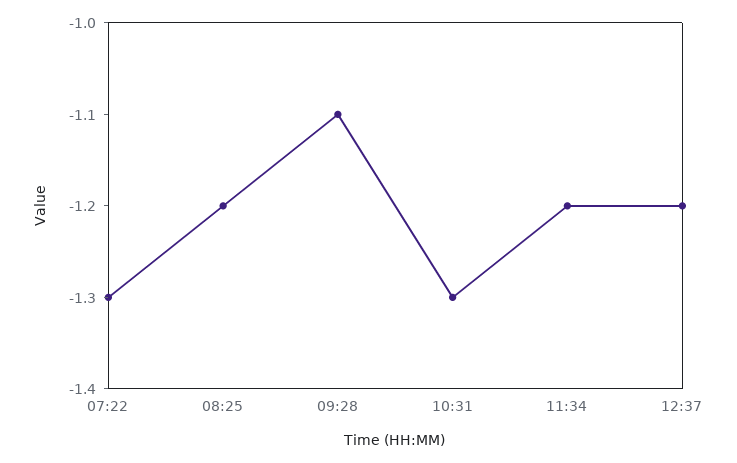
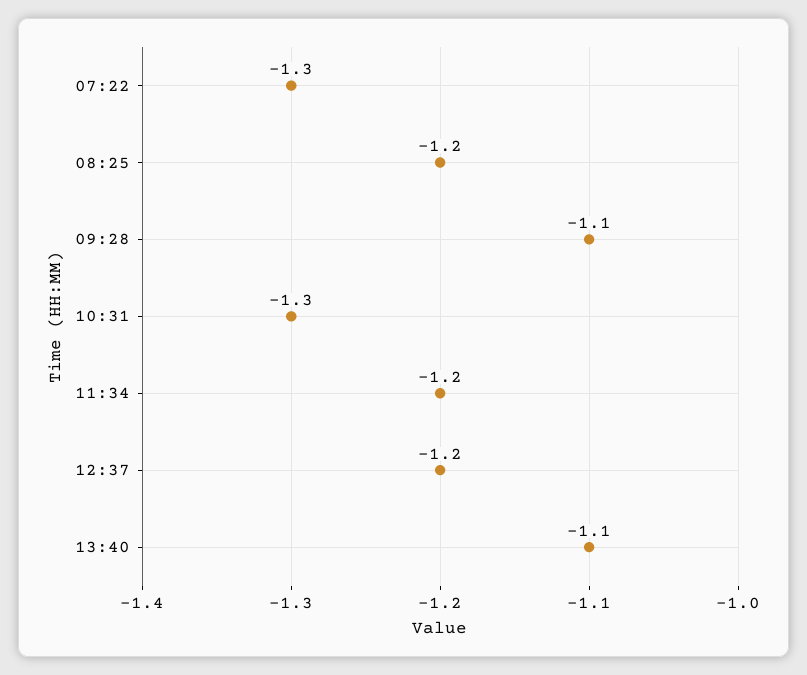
13:40: none -> -1.1

